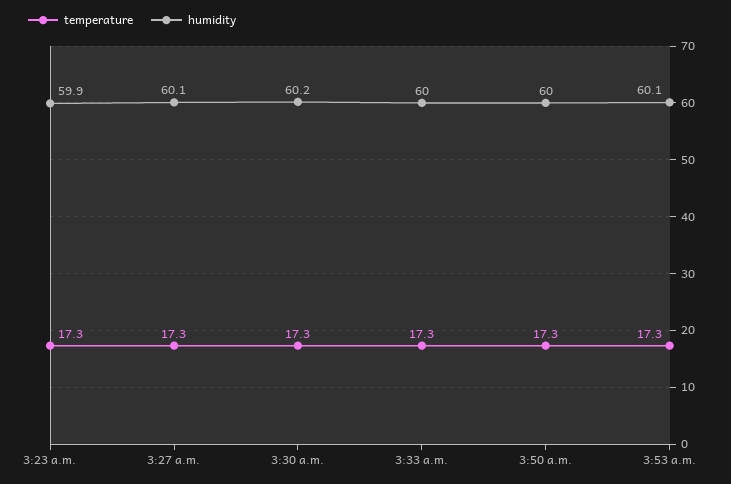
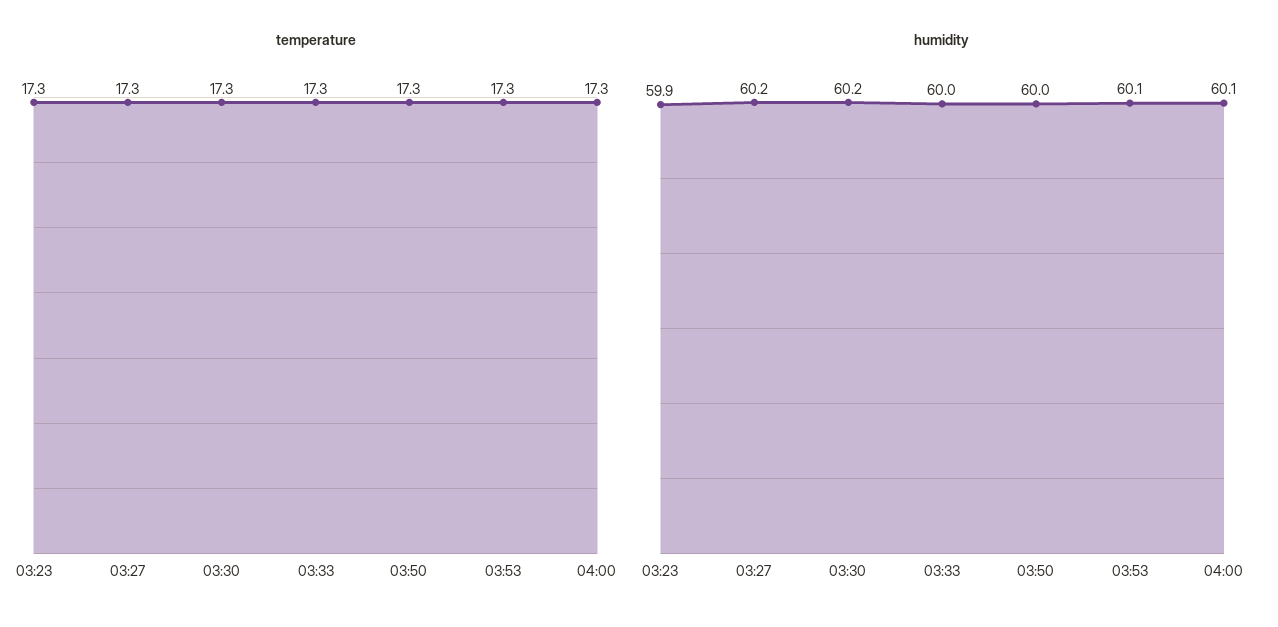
humidity, 3:27 a.m.: 60.1 -> 60.2
temperature, 04:00: none -> 17.3
humidity, 04:00: none -> 60.1

